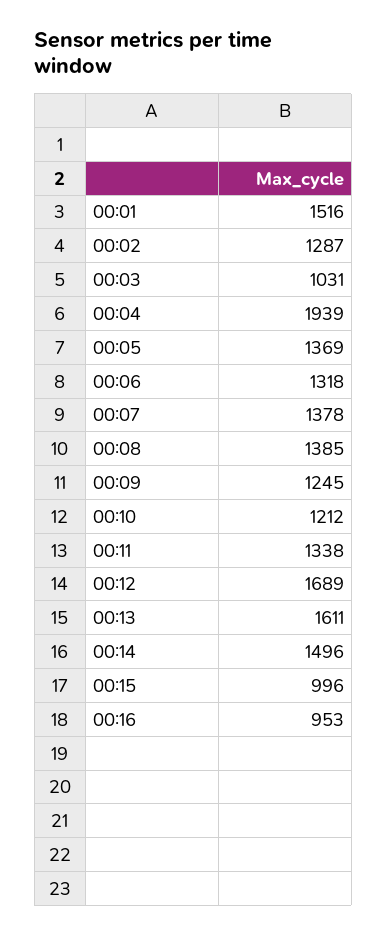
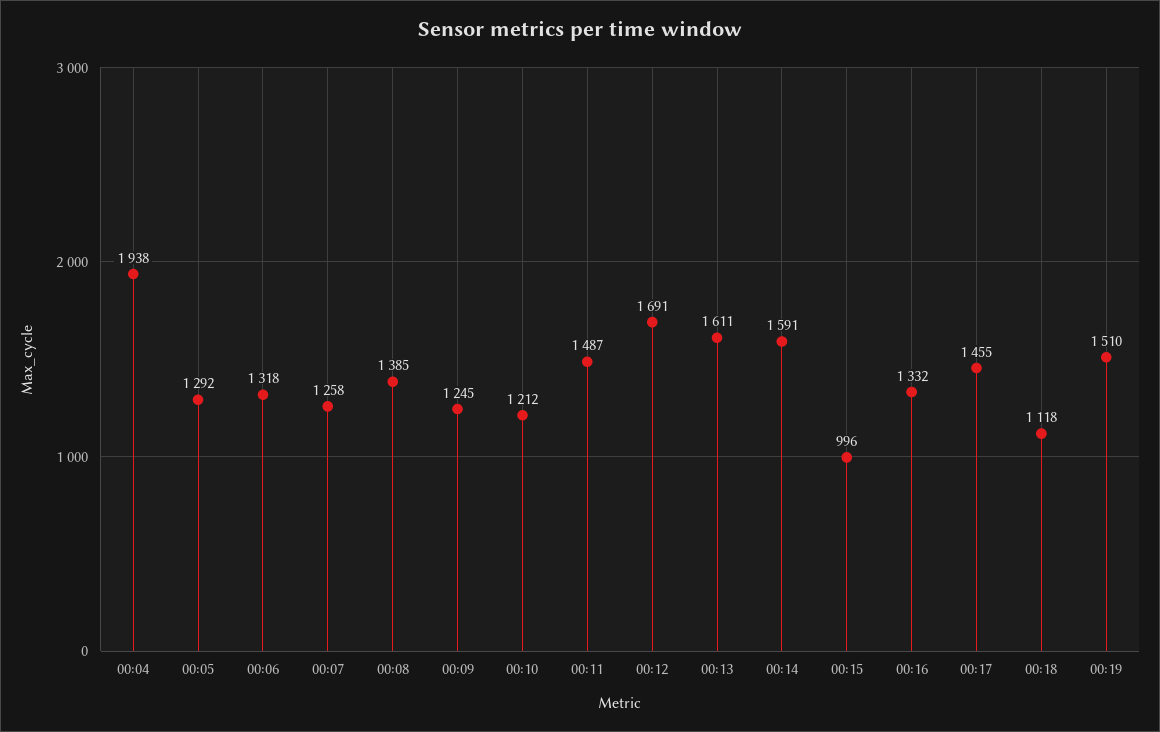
00:01: 1516 -> none
00:02: 1287 -> none
00:03: 1031 -> none
00:04: 1939 -> 1938
00:05: 1369 -> 1292
00:07: 1378 -> 1258
00:11: 1338 -> 1487
00:12: 1689 -> 1691
00:14: 1496 -> 1591
00:16: 953 -> 1332
00:17: none -> 1455
00:18: none -> 1118
00:19: none -> 1510

